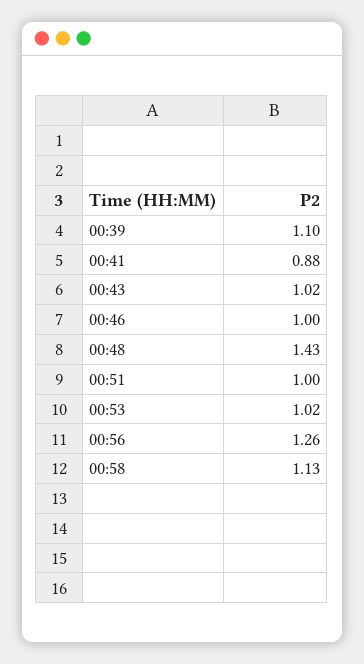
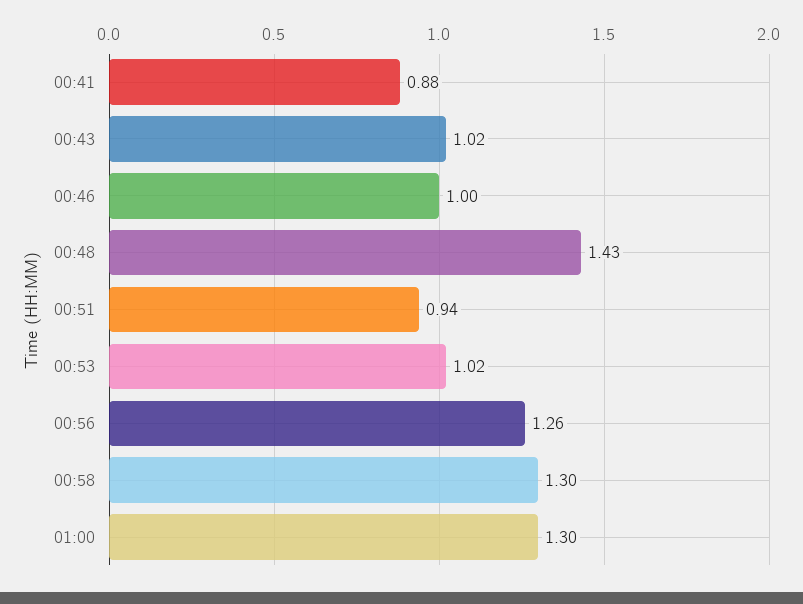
00:39: 1.1 -> none
00:51: 1 -> 0.94
00:58: 1.13 -> 1.3
01:00: none -> 1.3

